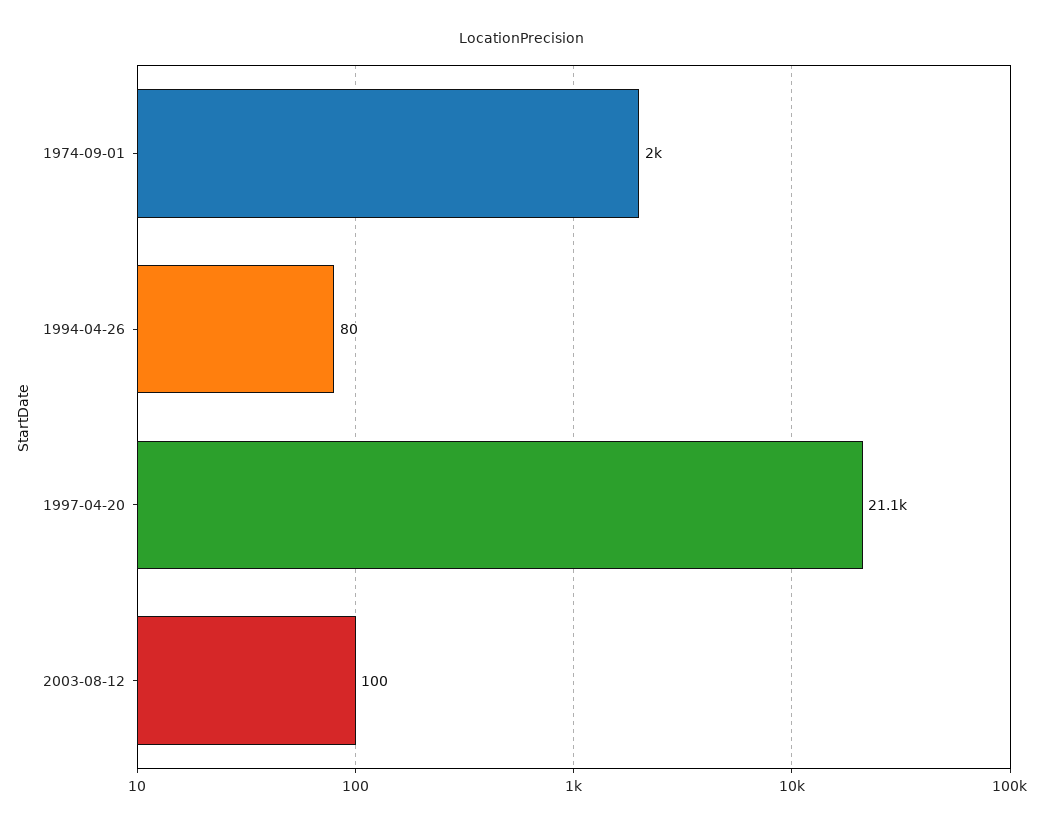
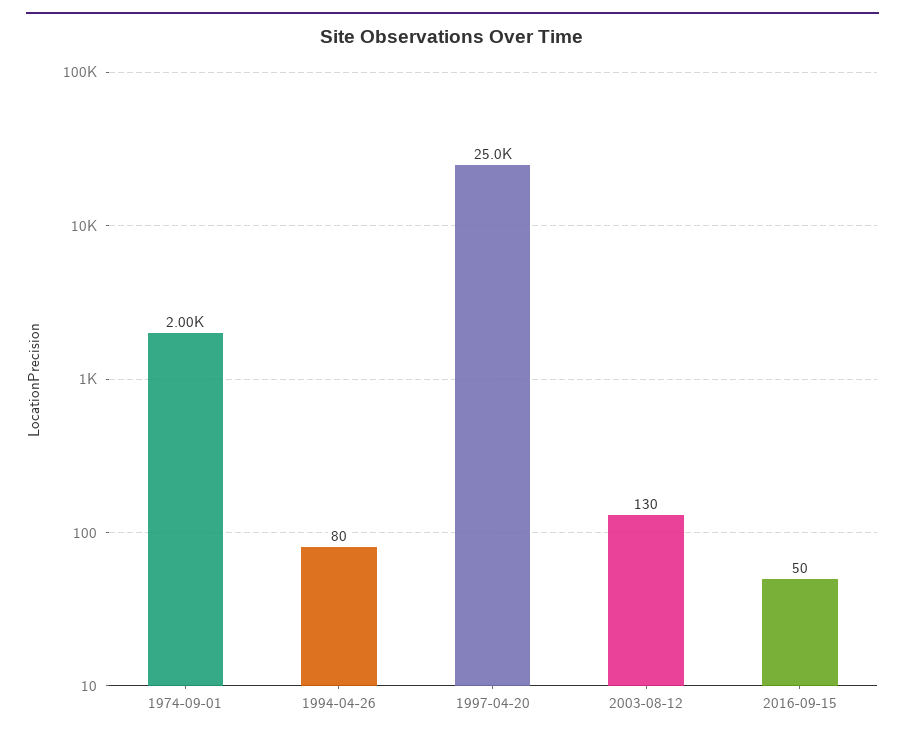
1997-04-20: 21100 -> 25000
2003-08-12: 100 -> 130
2016-09-15: none -> 50

